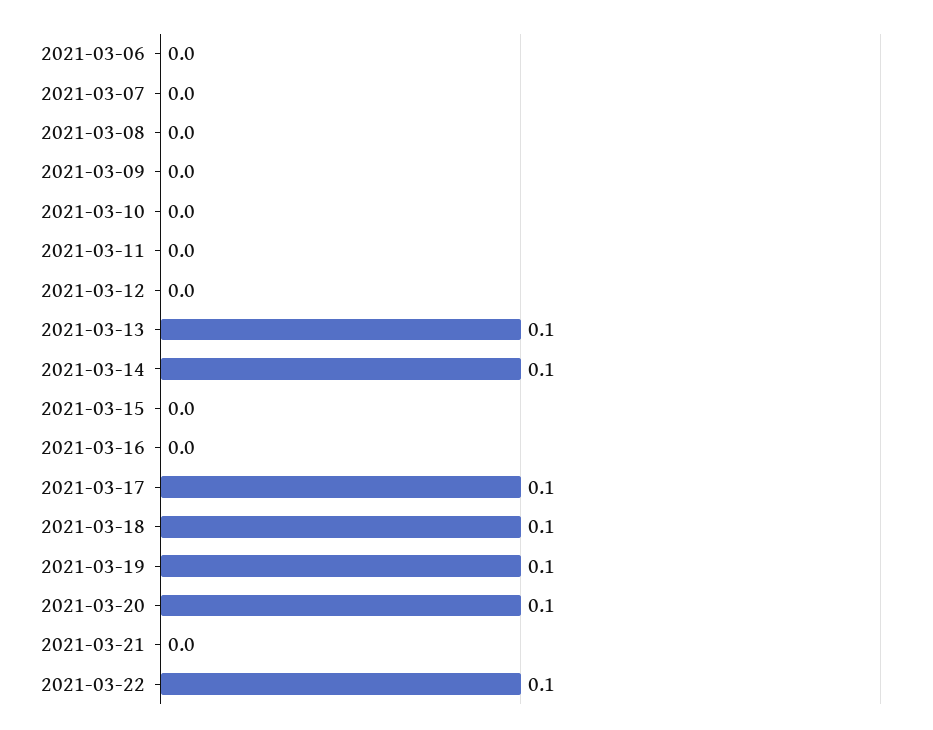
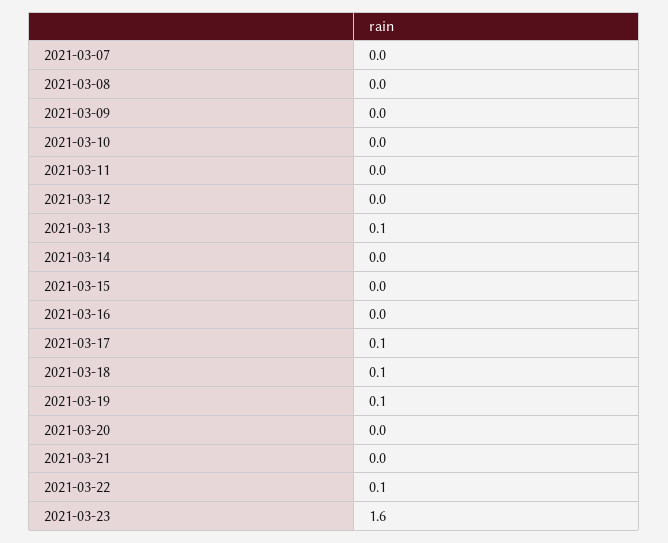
2021-03-06: 0 -> none
2021-03-14: 0.1 -> 0
2021-03-20: 0.1 -> 0
2021-03-23: none -> 1.6

